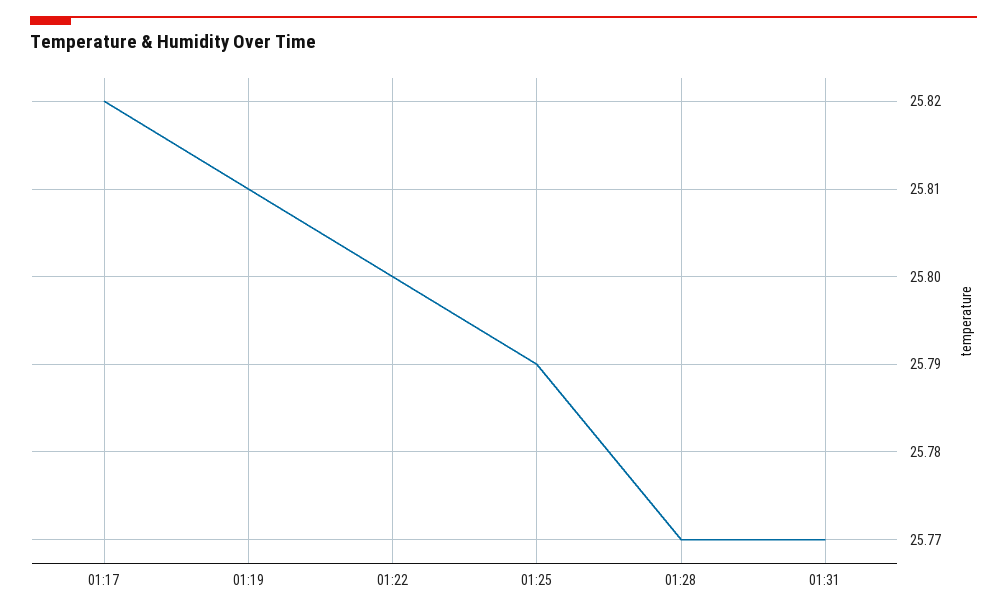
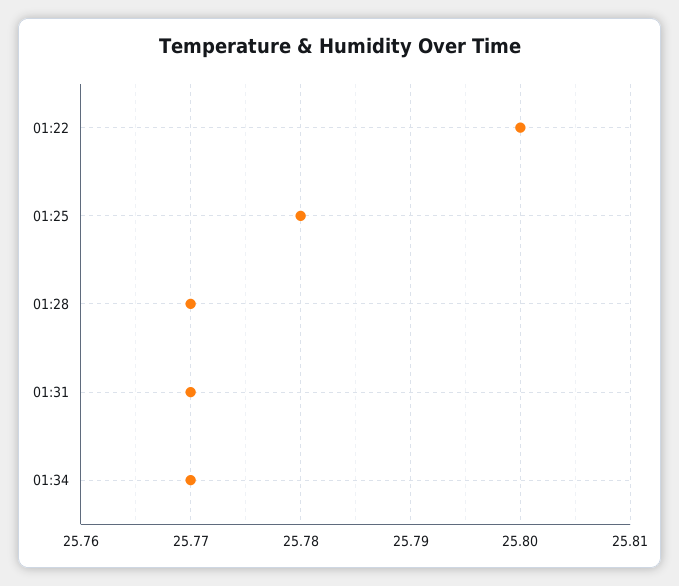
01:17: 25.82 -> none
01:19: 25.81 -> none
01:25: 25.79 -> 25.78
01:34: none -> 25.77

